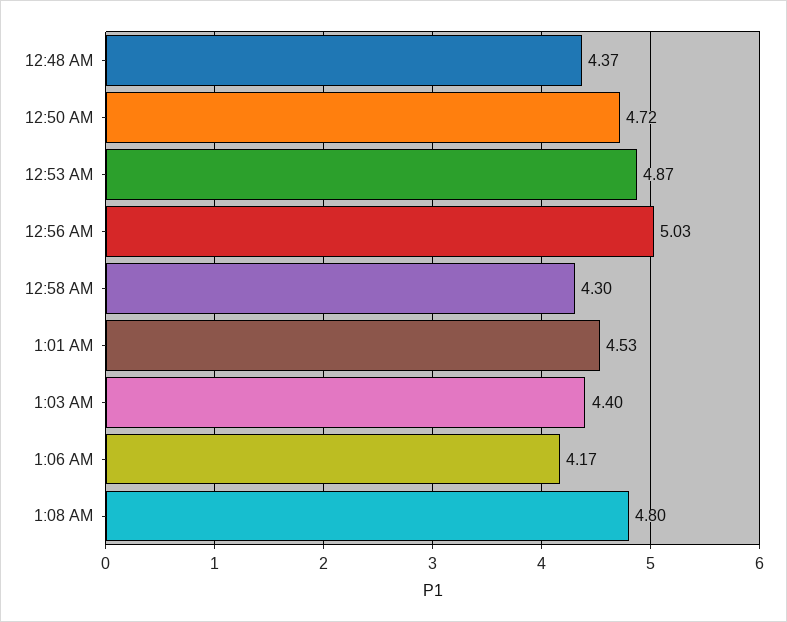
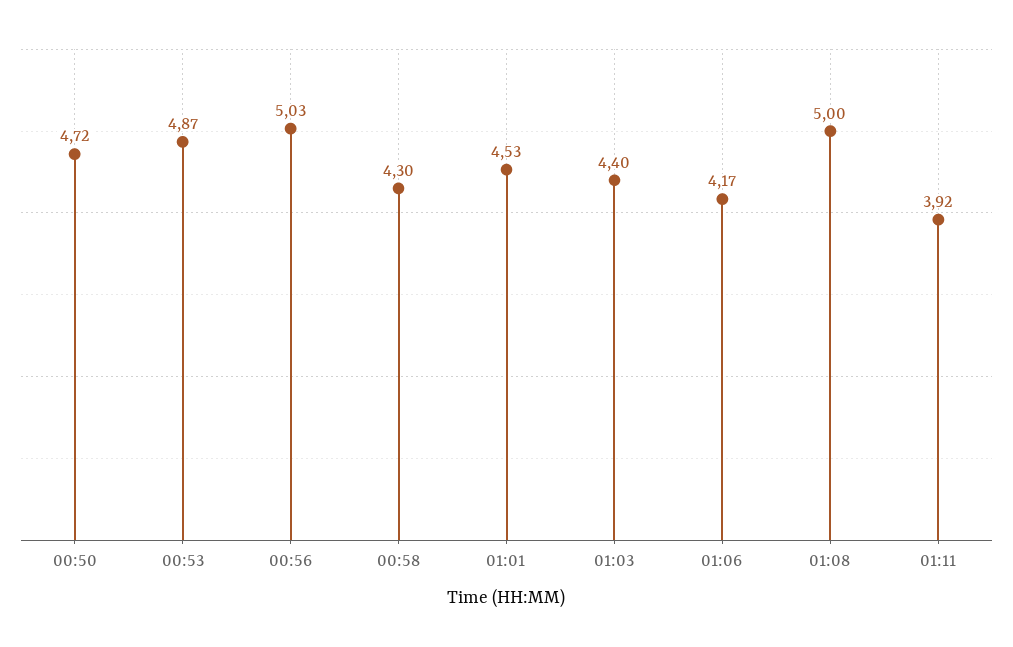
12:48 AM: 4.37 -> none
1:08 AM: 4.8 -> 5
01:11: none -> 3.92

